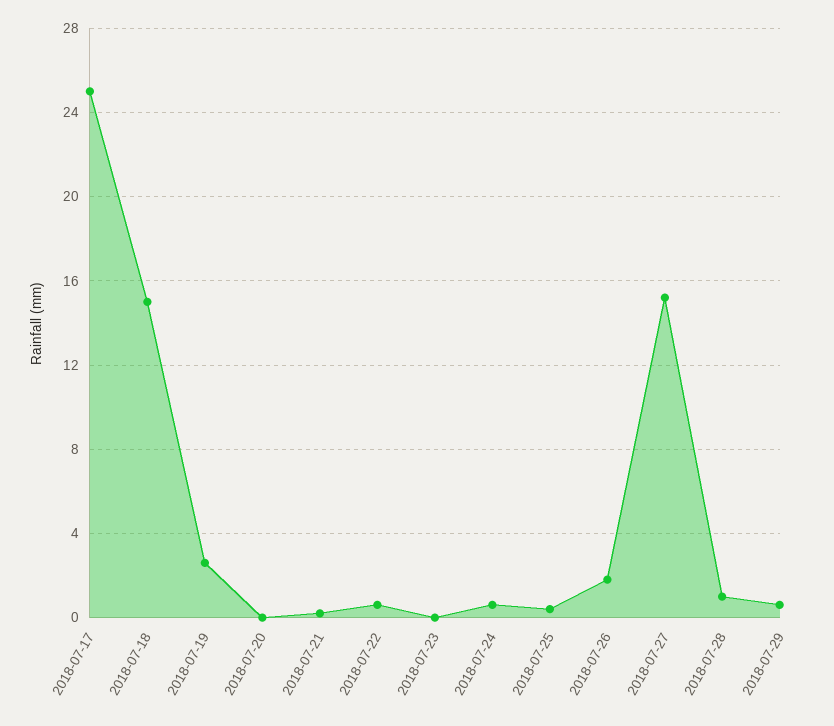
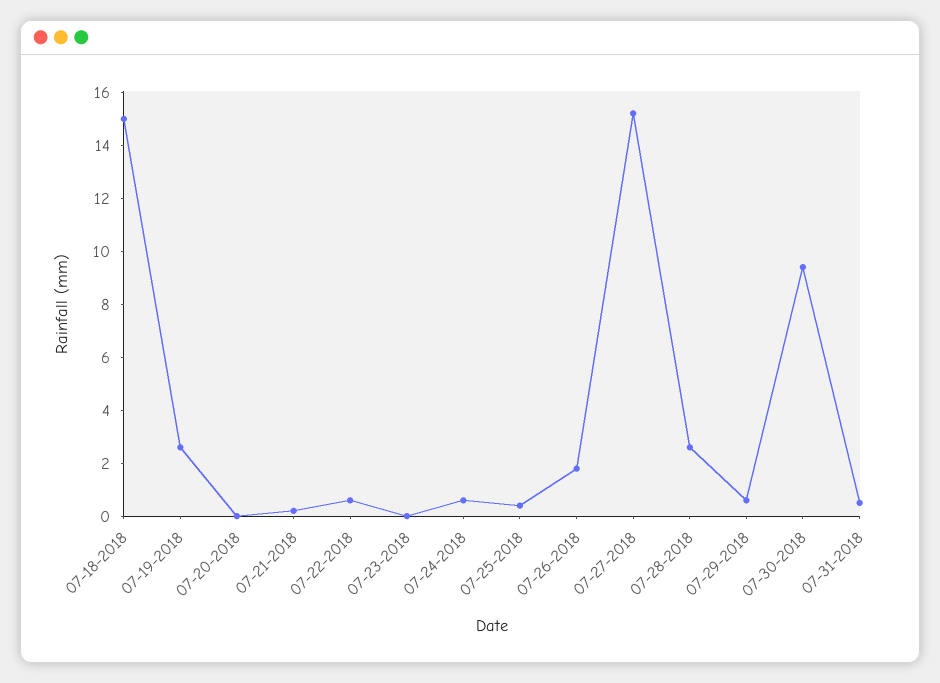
2018-07-17: 25 -> none
2018-07-28: 1 -> 2.5
07-30-2018: none -> 9.5
07-31-2018: none -> 0.5

